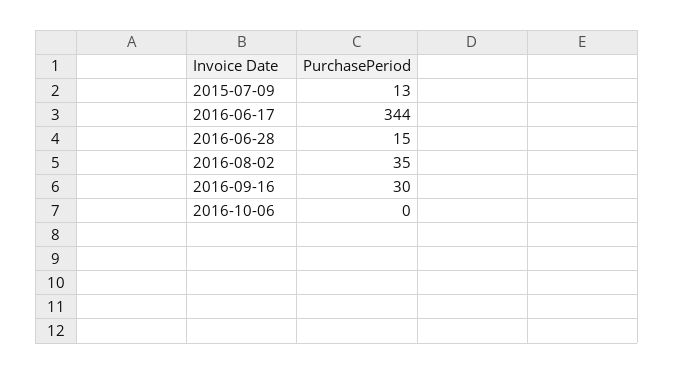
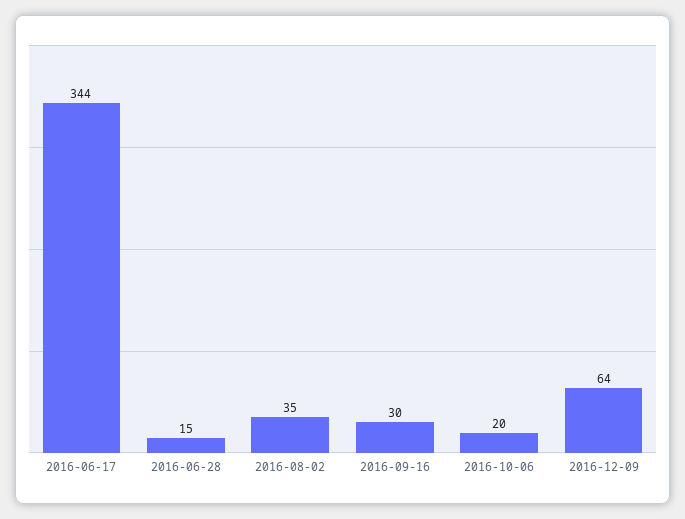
2015-07-09: 13 -> none
2016-10-06: 0 -> 20
2016-12-09: none -> 64

